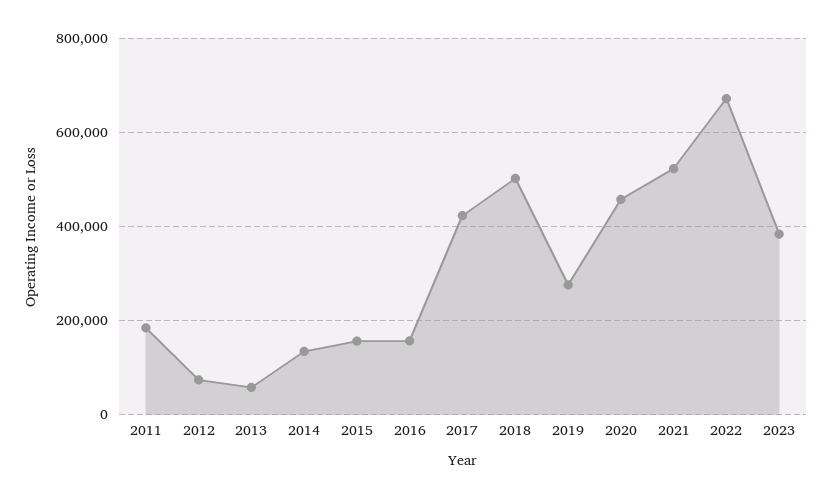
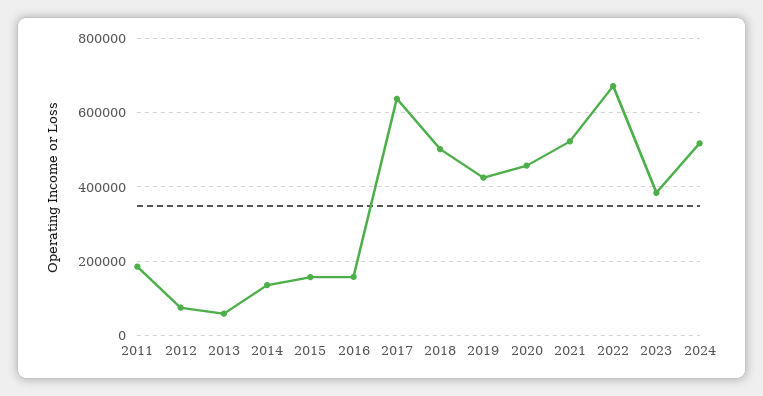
2017: 420000 -> 640000
2019: 280000 -> 420000
2024: none -> 520000

